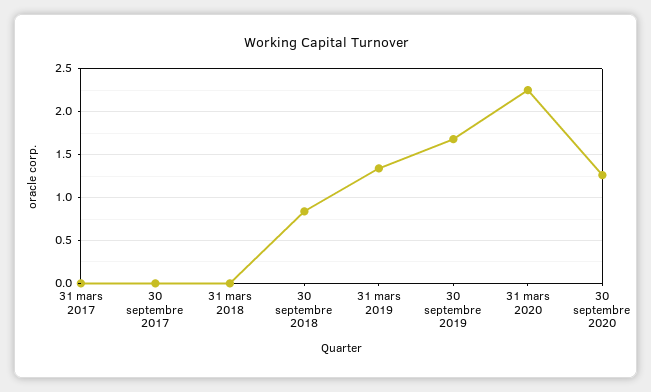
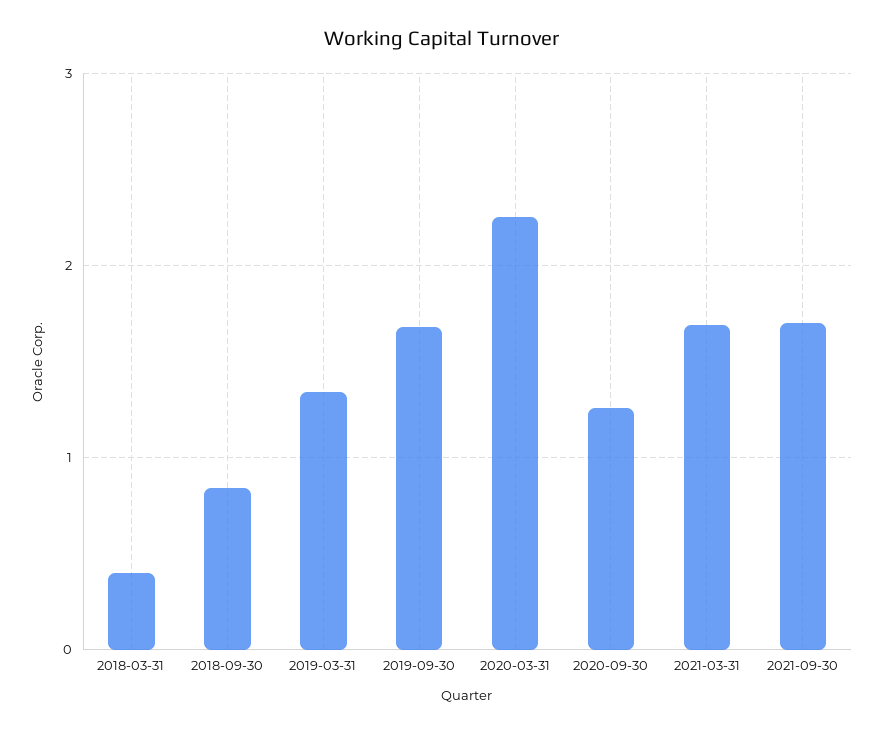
31 mars 2017: 0 -> none
30 septembre 2017: 0 -> none
31 mars 2018: 0 -> 0.4
2021-03-31: none -> 1.7
2021-09-30: none -> 1.7

